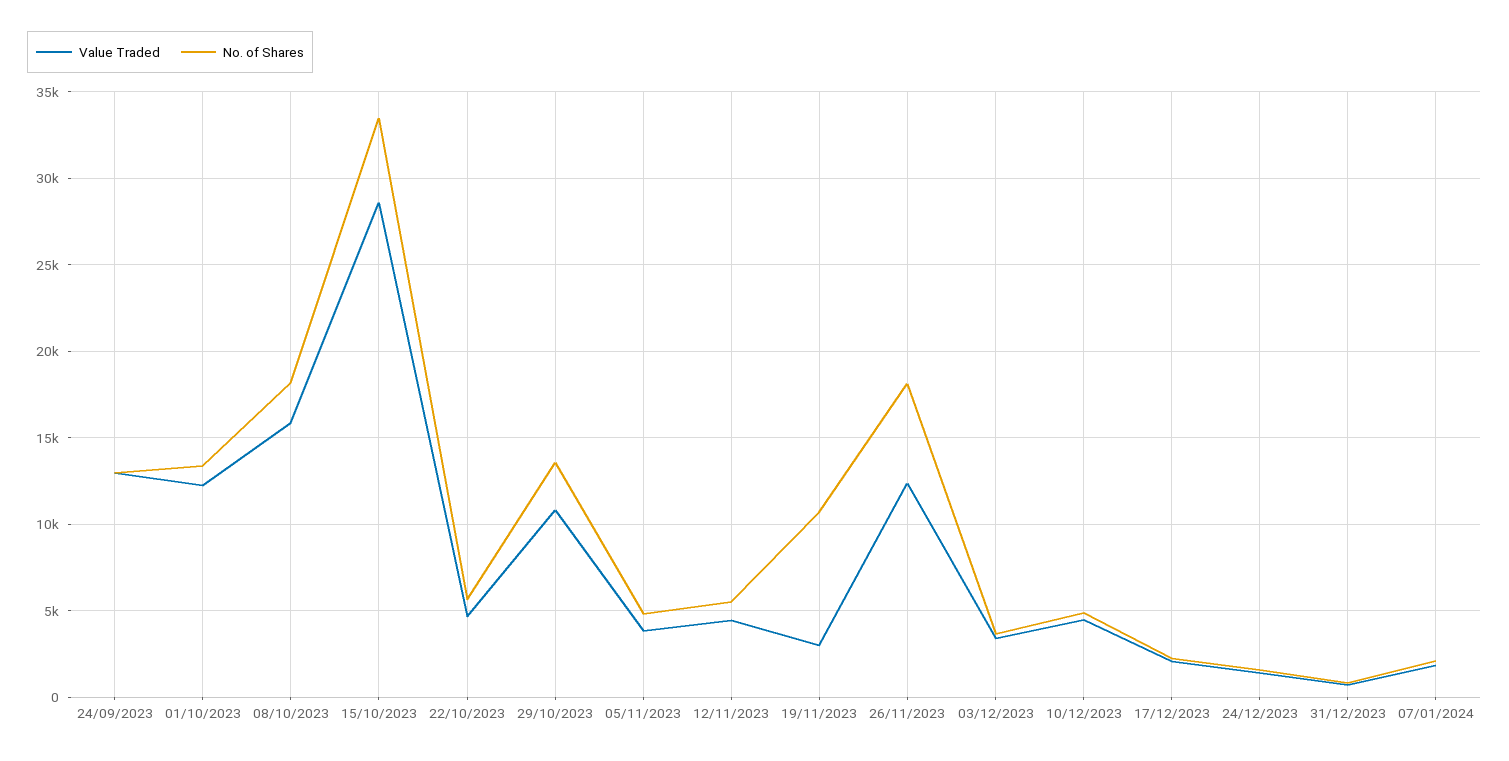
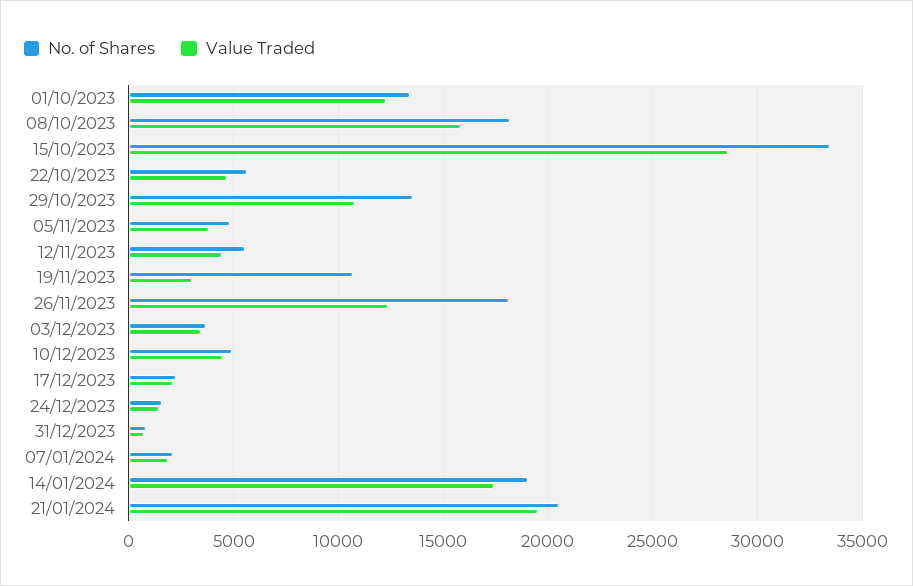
Value Traded, 24/09/2023: 13000 -> none
No. of Shares, 24/09/2023: 13000 -> none
No. of Shares, 14/01/2024: none -> 19000
Value Traded, 14/01/2024: none -> 17500
No. of Shares, 21/01/2024: none -> 20500
Value Traded, 21/01/2024: none -> 19500

